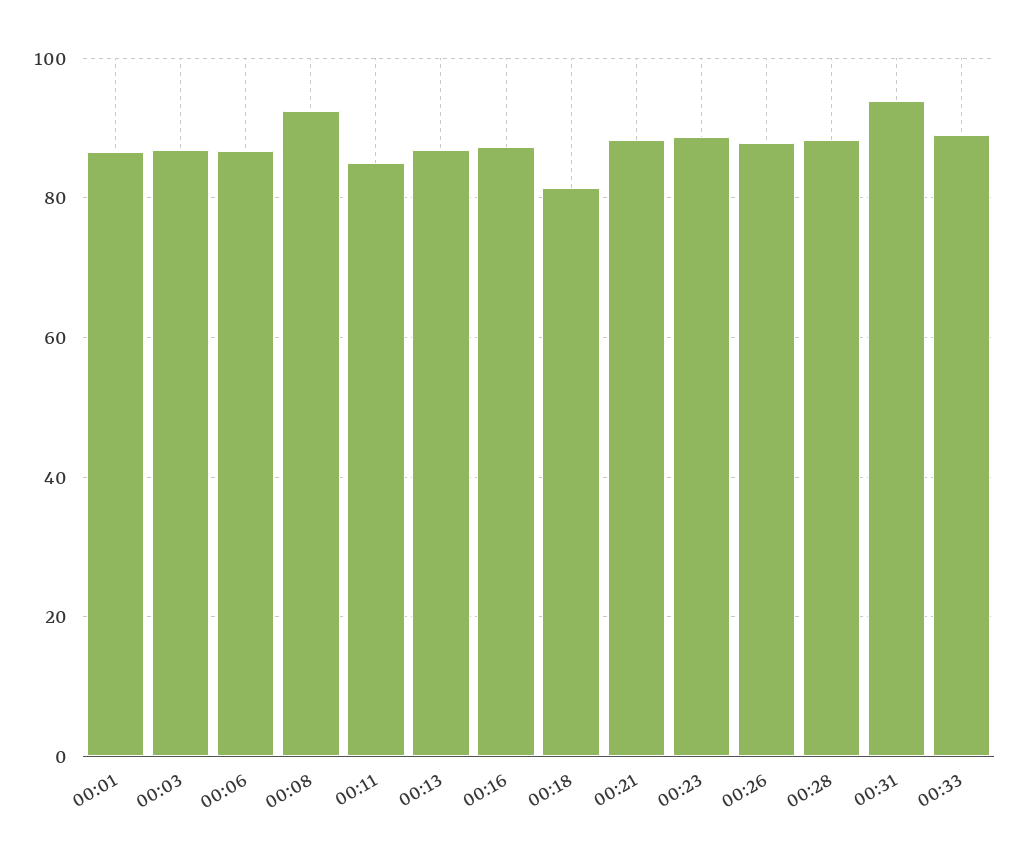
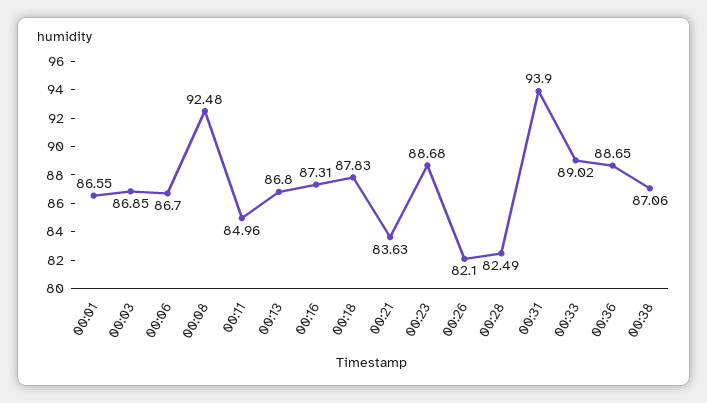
00:18: 82 -> 87.83
00:21: 88 -> 83.63
00:26: 88 -> 82.1
00:28: 88 -> 82.49
00:36: none -> 88.65
00:38: none -> 87.06

